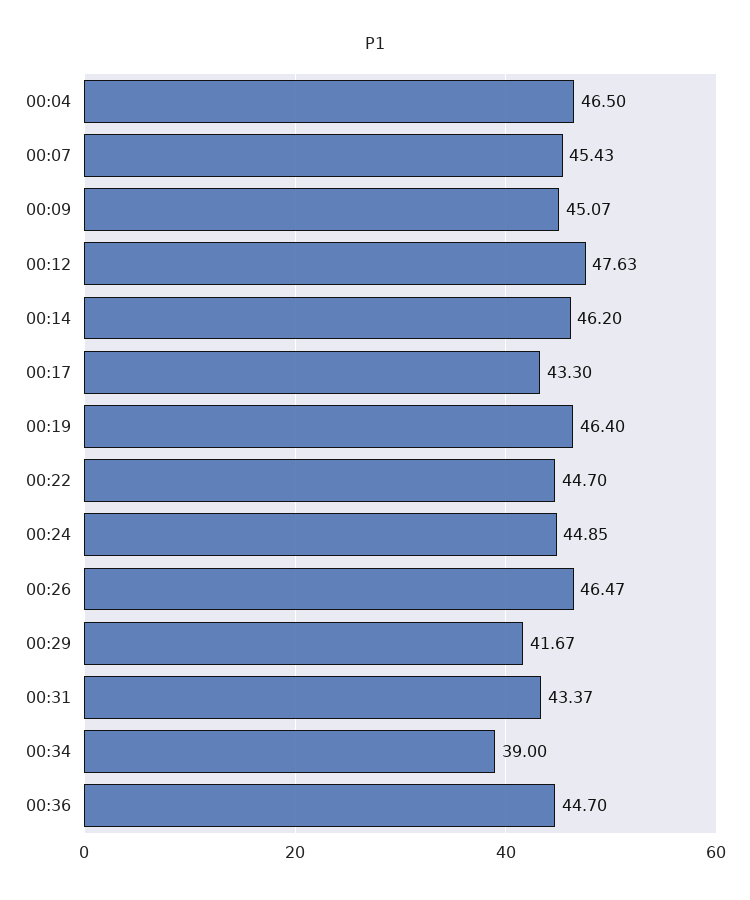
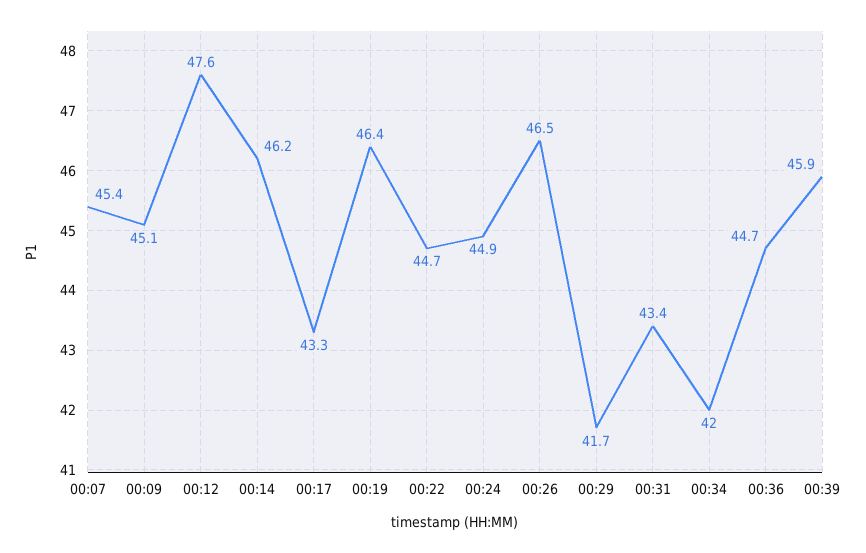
00:04: 46.5 -> none
00:34: 39 -> 42
00:39: none -> 45.9

